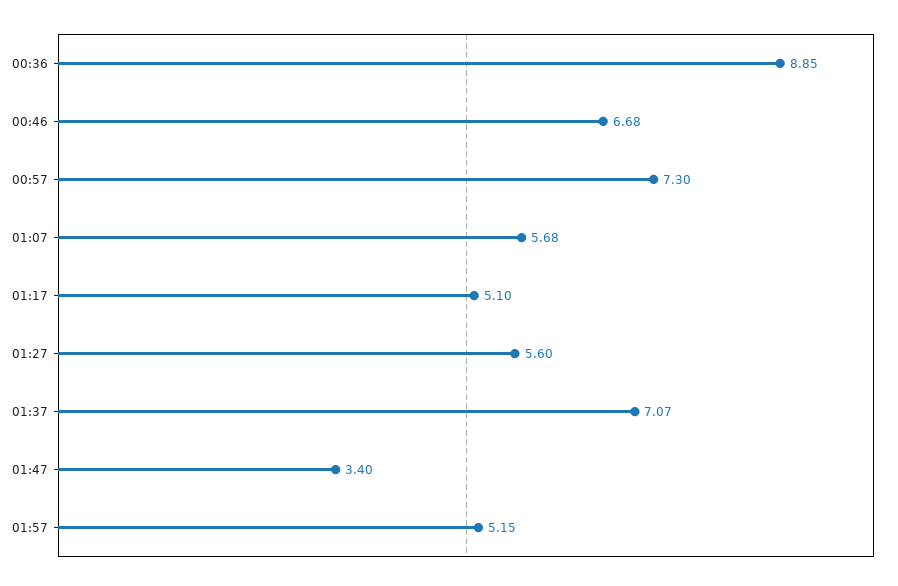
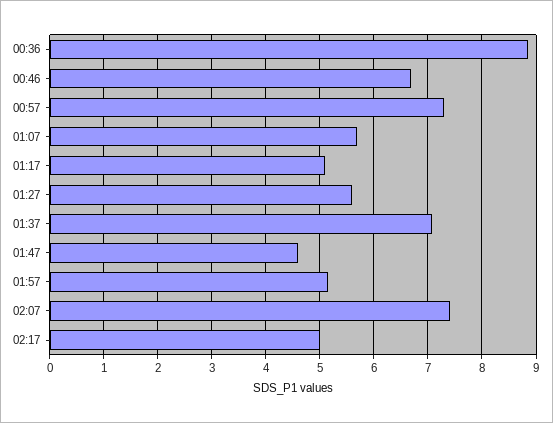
01:47: 3.4 -> 4.6
02:07: none -> 7.4
02:17: none -> 5

